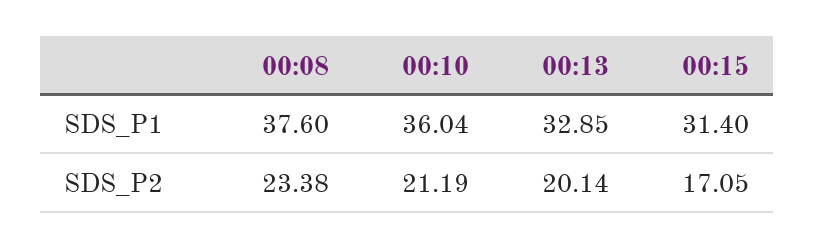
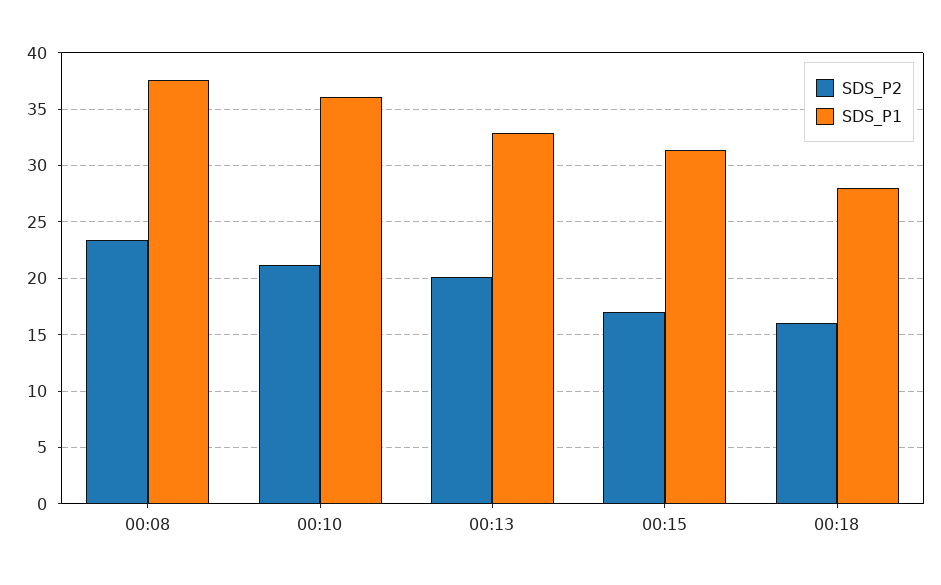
SDS_P2, 00:18: none -> 16
SDS_P1, 00:18: none -> 28

